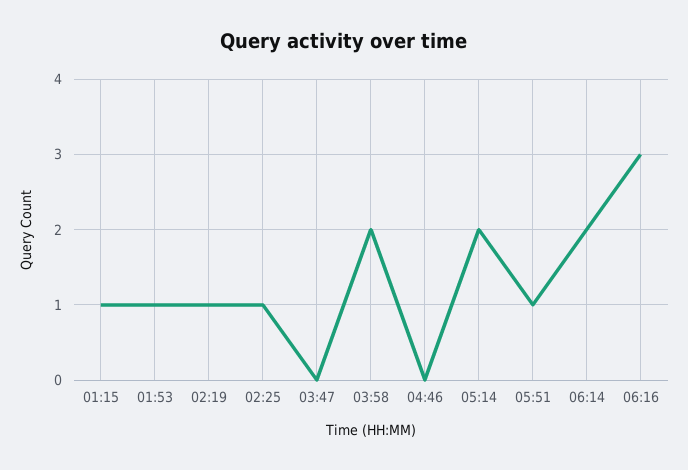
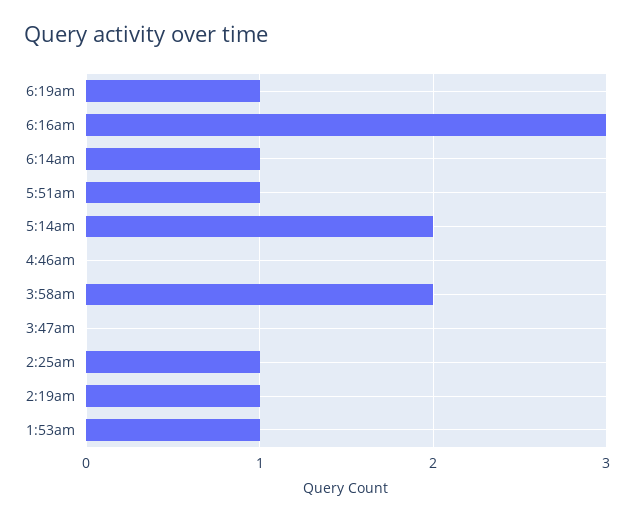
01:15: 1 -> none
06:14: 2 -> 1
6:19am: none -> 1

